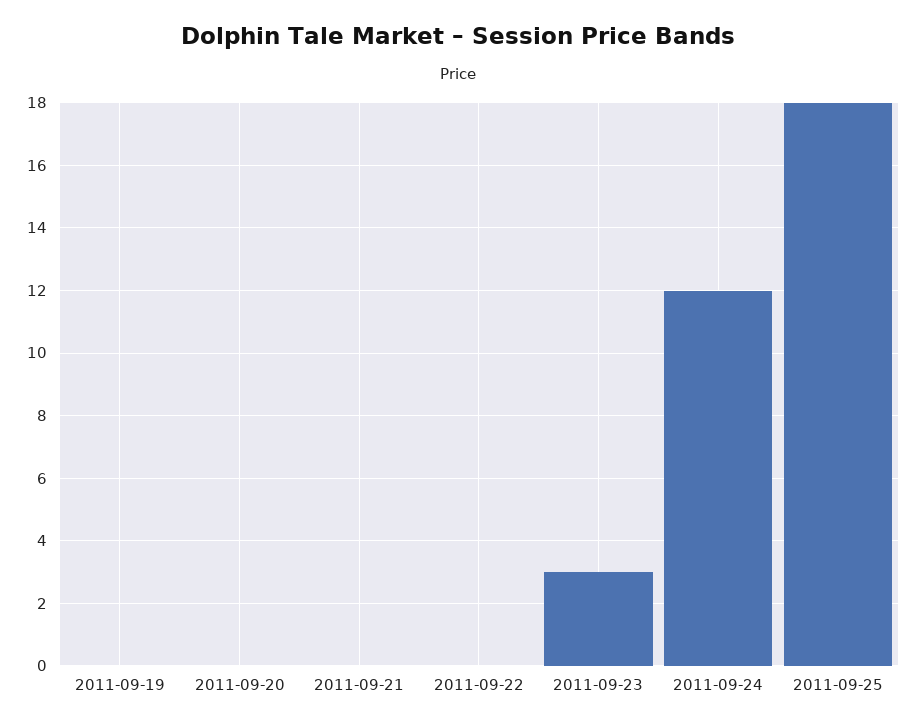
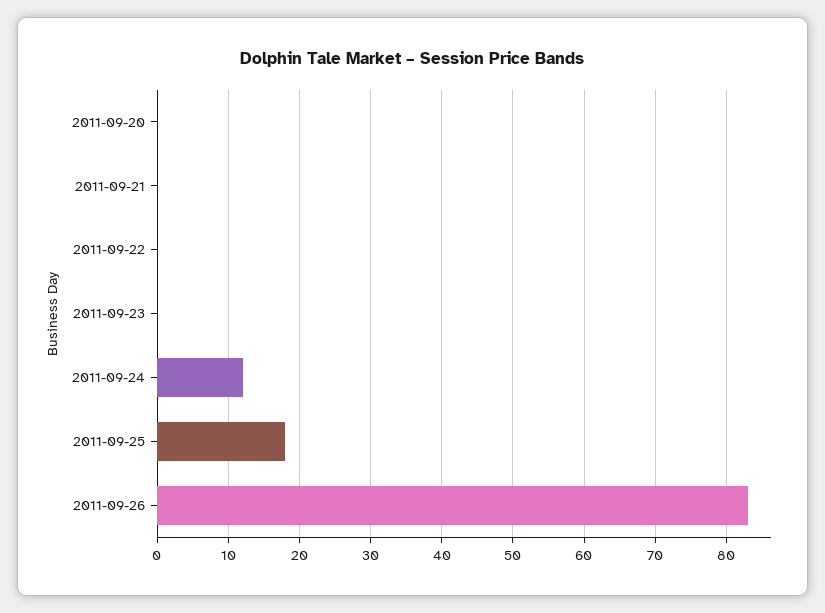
2011-09-19: 0 -> none
2011-09-23: 3 -> 0
2011-09-26: none -> 83

